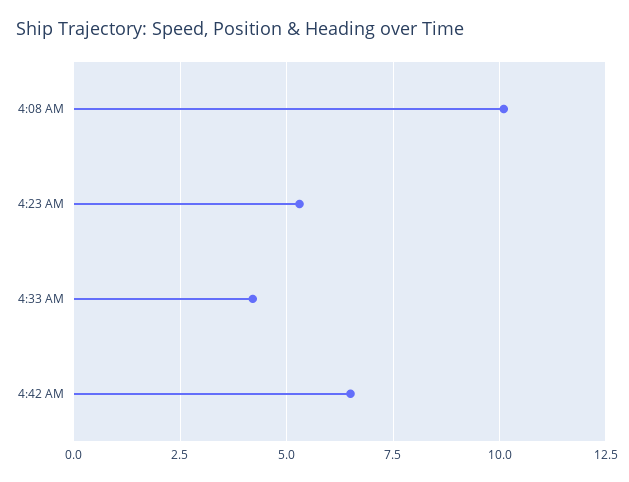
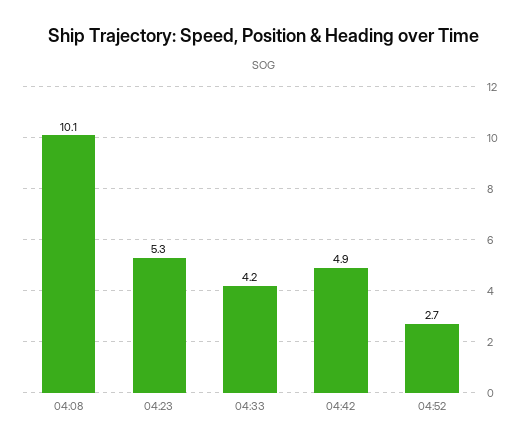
4:42 AM: 6.5 -> 4.9
04:52: none -> 2.7

